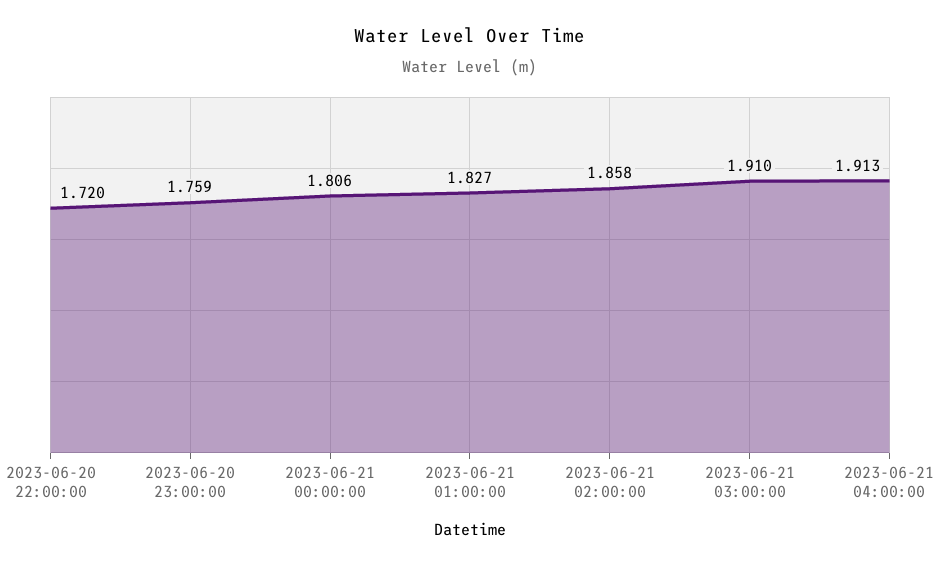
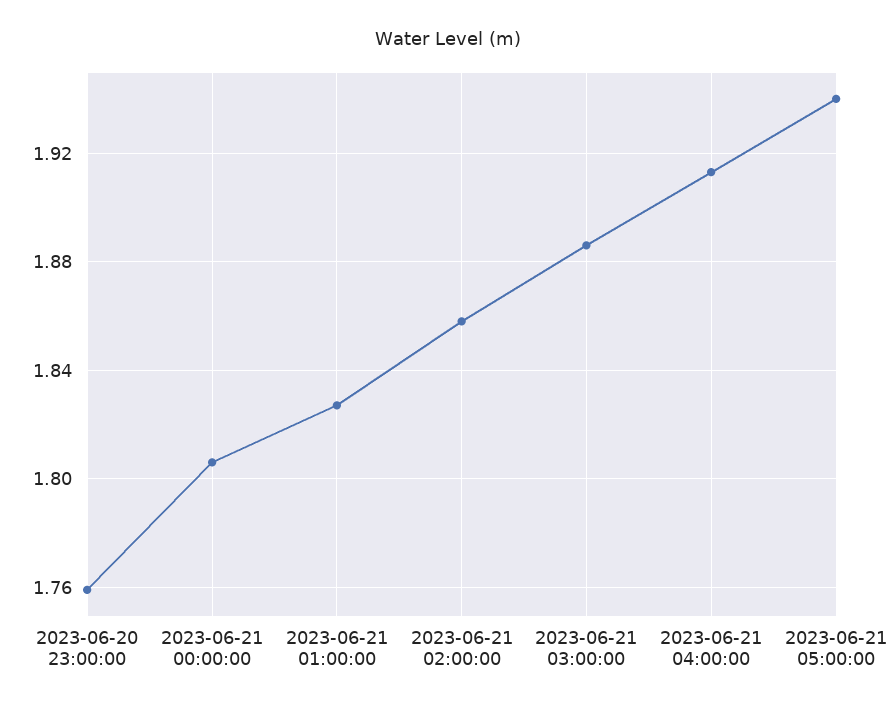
2023-06-20 22:00:00: 1.72 -> none
2023-06-21 03:00:00: 1.91 -> 1.885
2023-06-21 05:00:00: none -> 1.94

